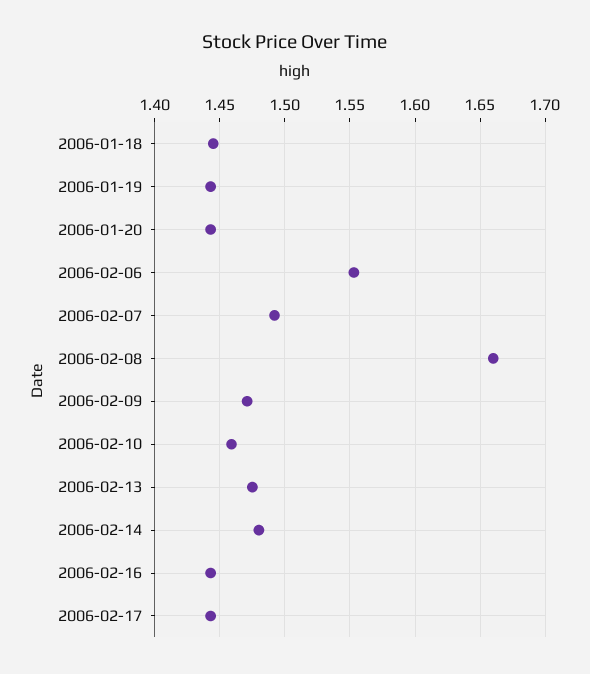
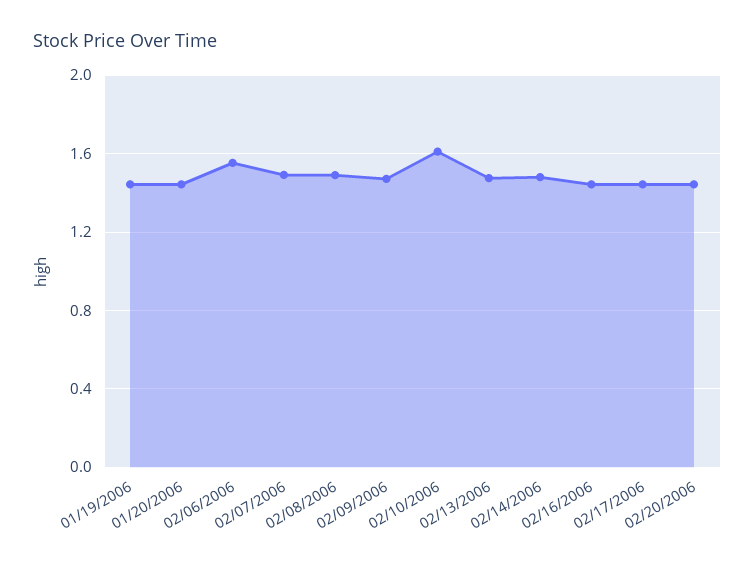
2006-01-18: 1.445 -> none
2006-02-08: 1.66 -> 1.5
2006-02-10: 1.46 -> 1.6
02/20/2006: none -> 1.45

